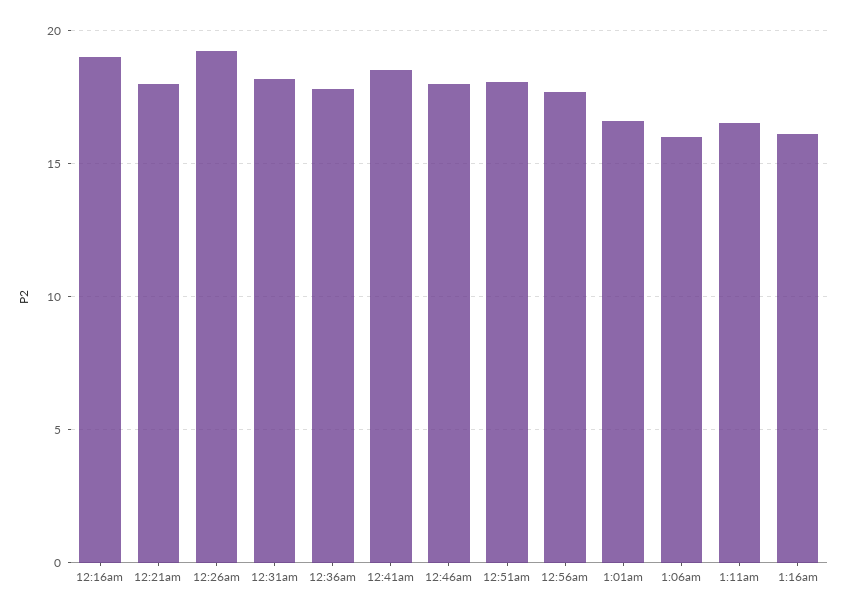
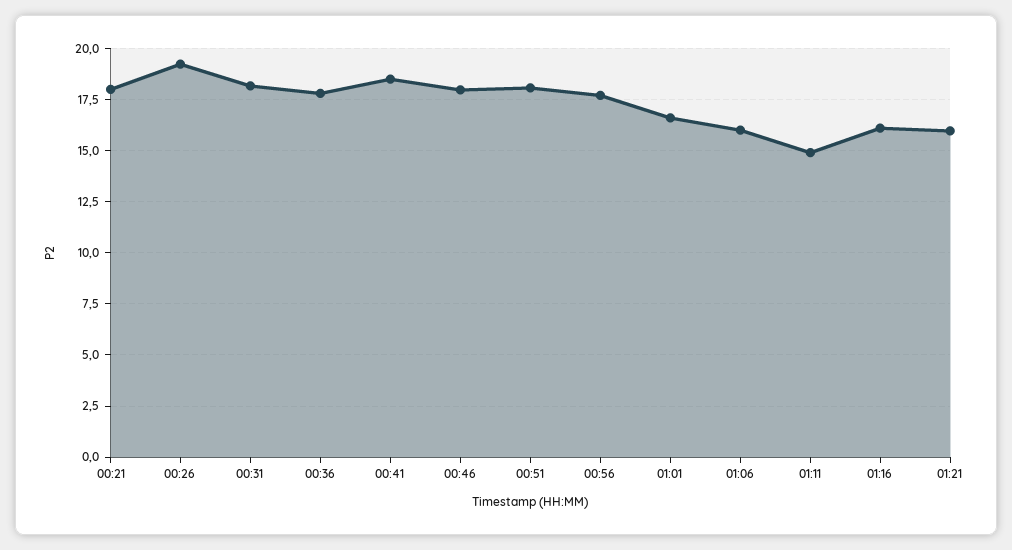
12:16am: 19 -> none
1:11am: 16.5 -> 15
01:21: none -> 16

